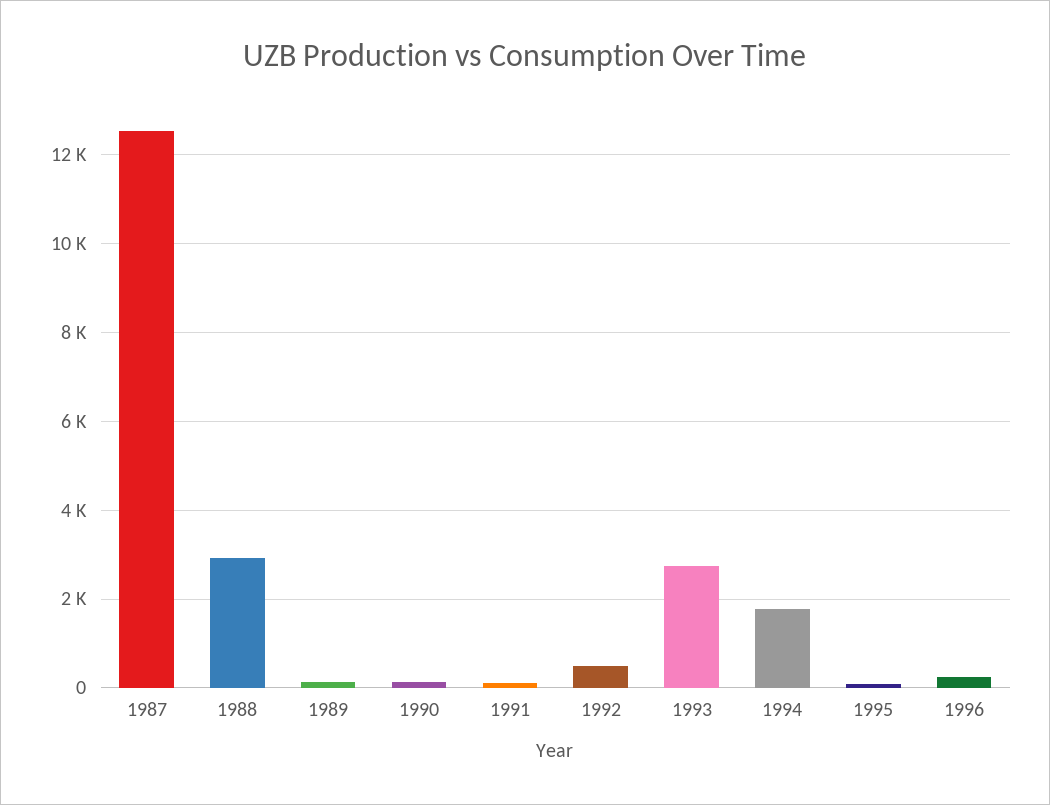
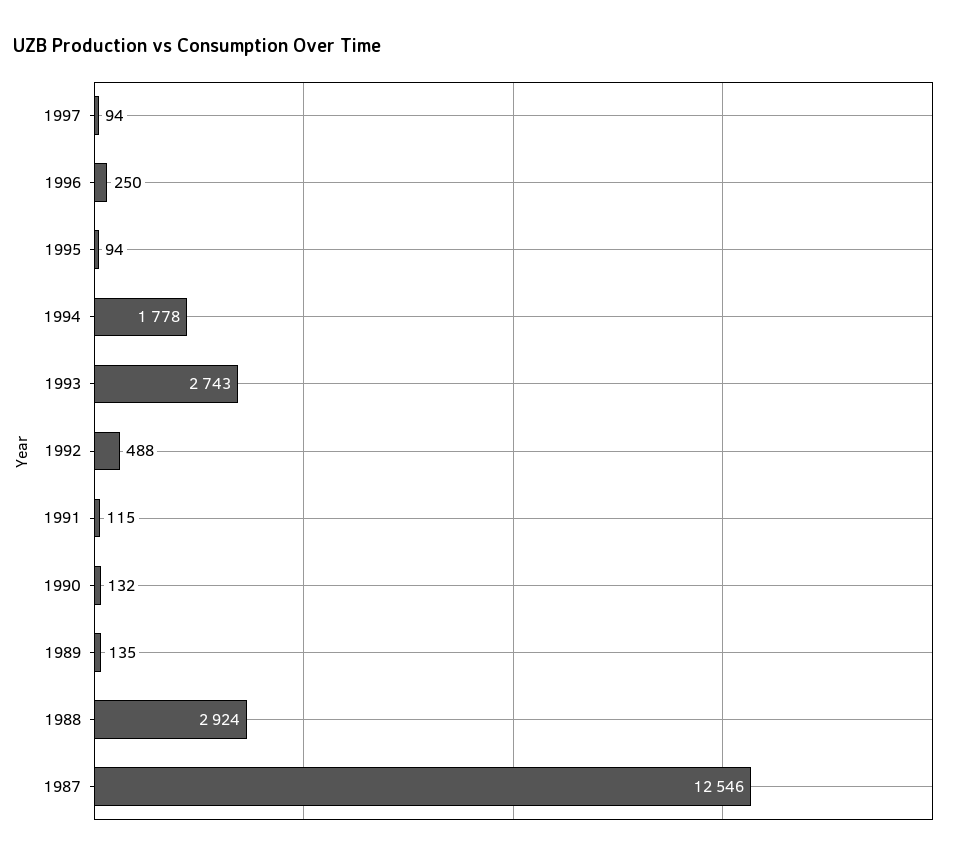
1997: none -> 94

